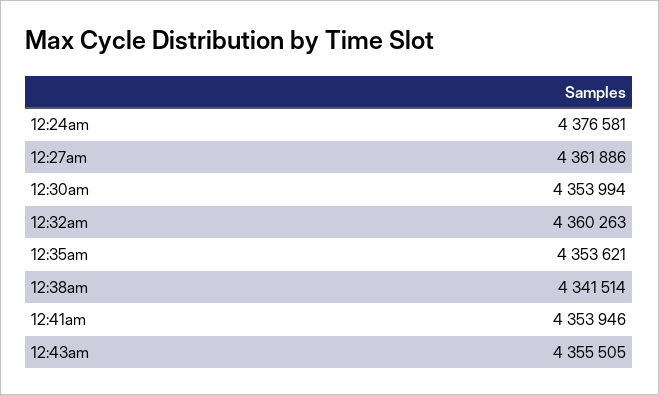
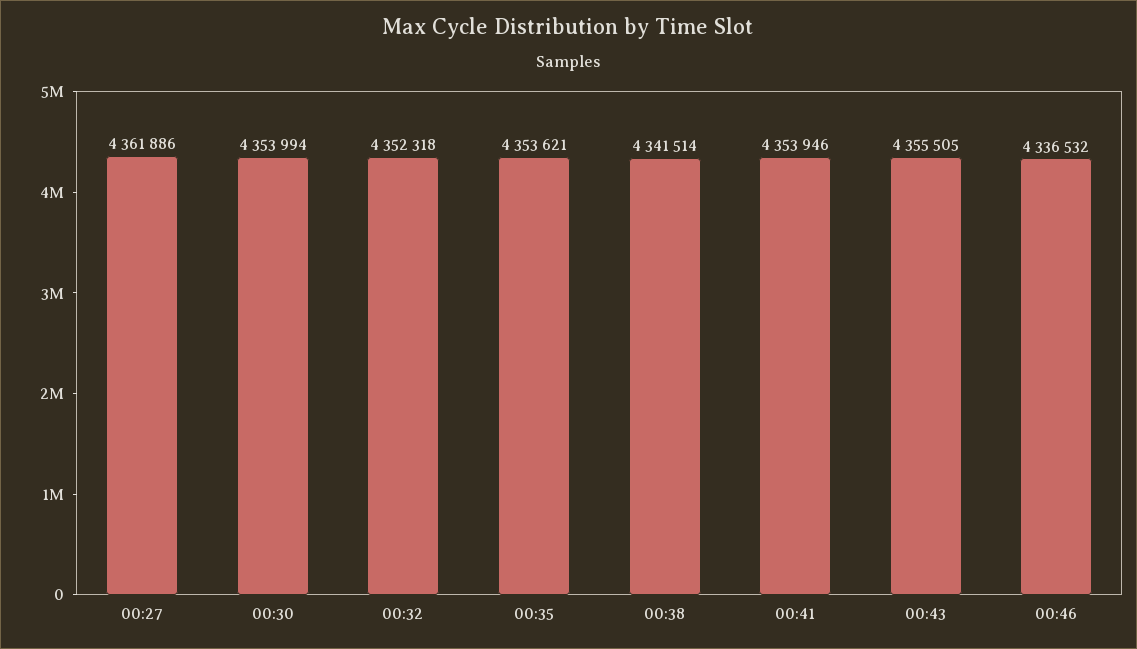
12:24am: 4376581 -> none
12:32am: 4360263 -> 4352318
00:46: none -> 4336532

